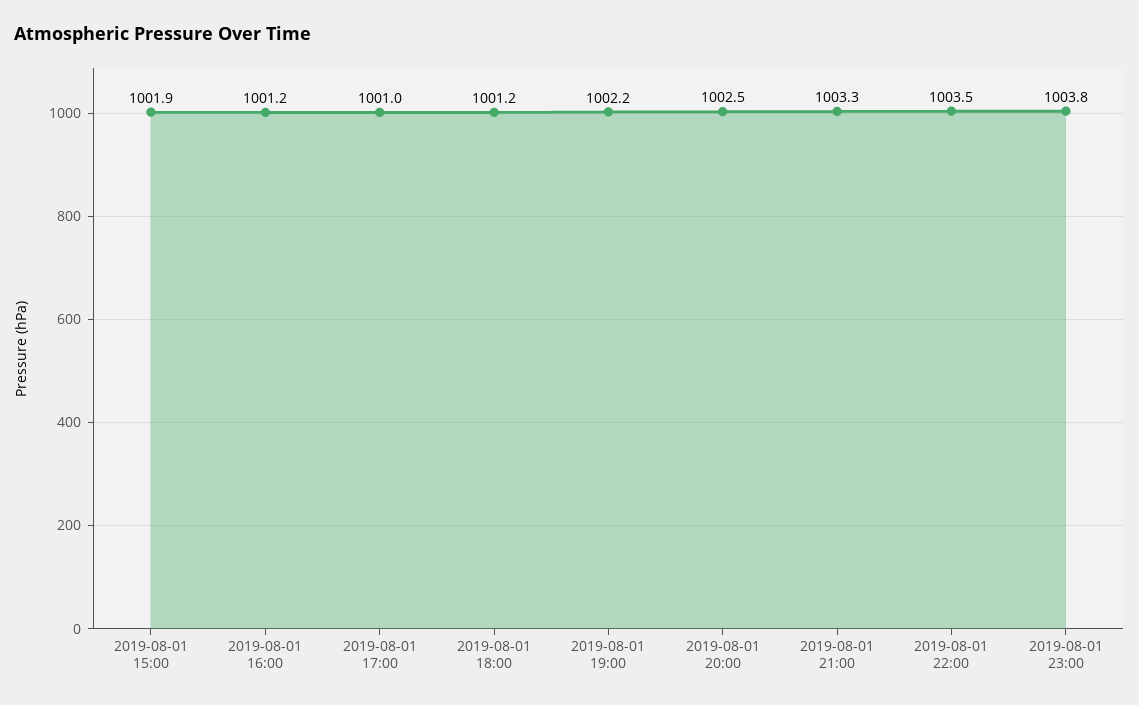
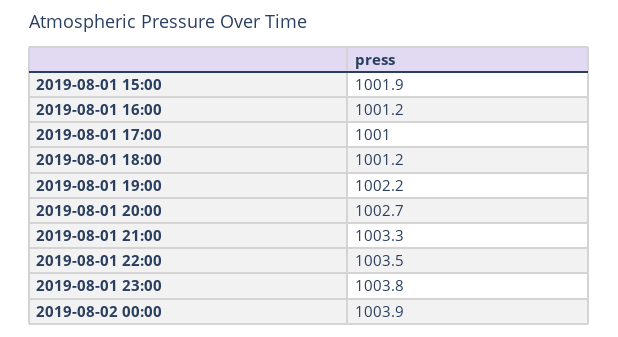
2019-08-01 20:00: 1002.5 -> 1002.7
2019-08-02 00:00: none -> 1003.9

